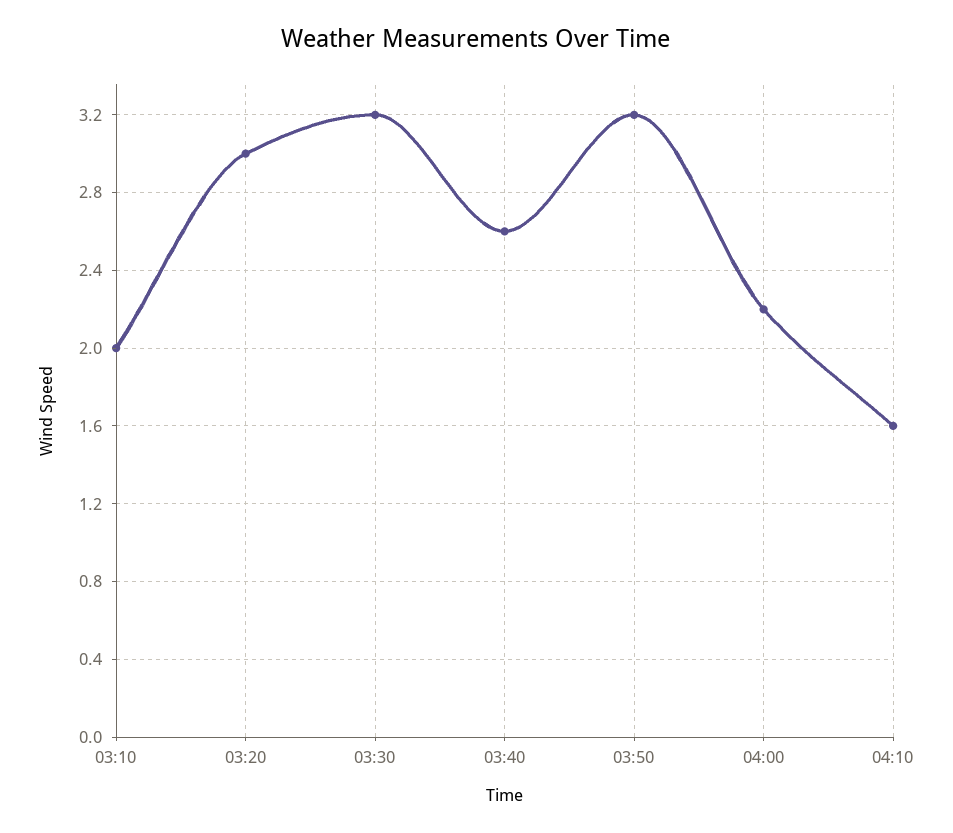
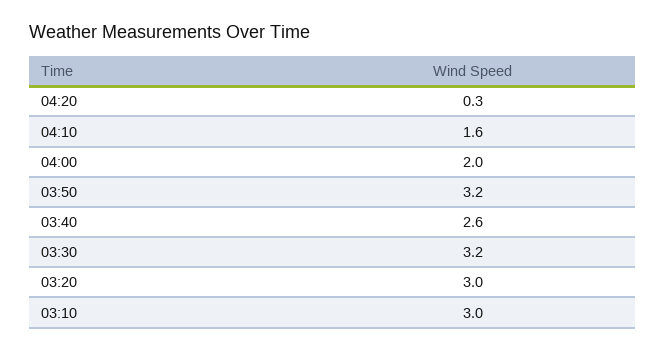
03:10: 2 -> 3
04:00: 2.2 -> 2
04:20: none -> 0.3

